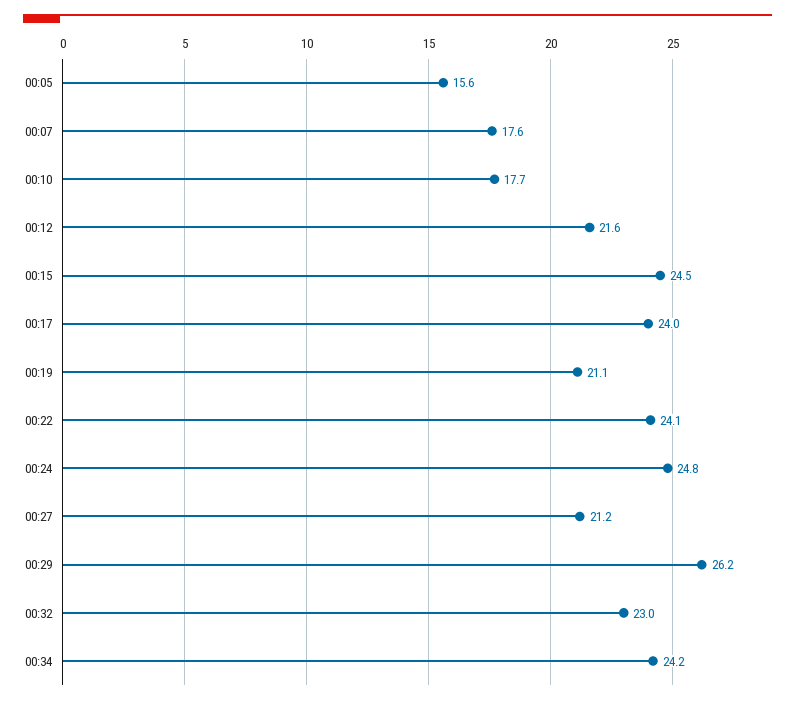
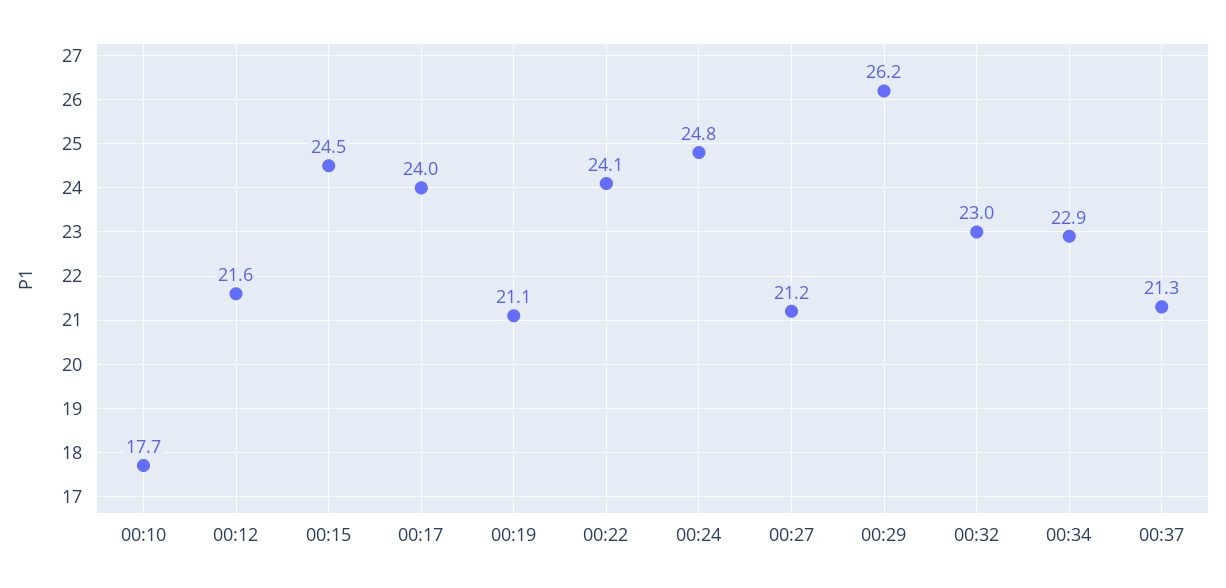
00:05: 15.6 -> none
00:07: 17.6 -> none
00:34: 24.2 -> 22.9
00:37: none -> 21.3

